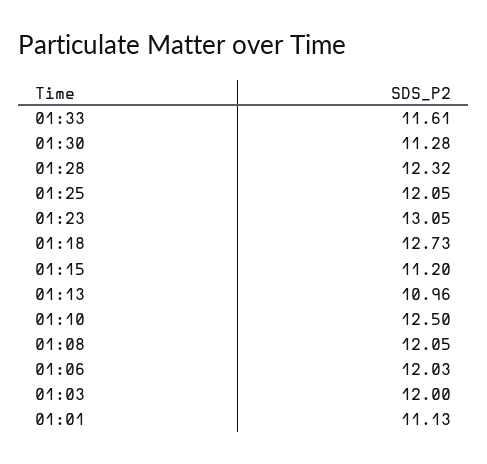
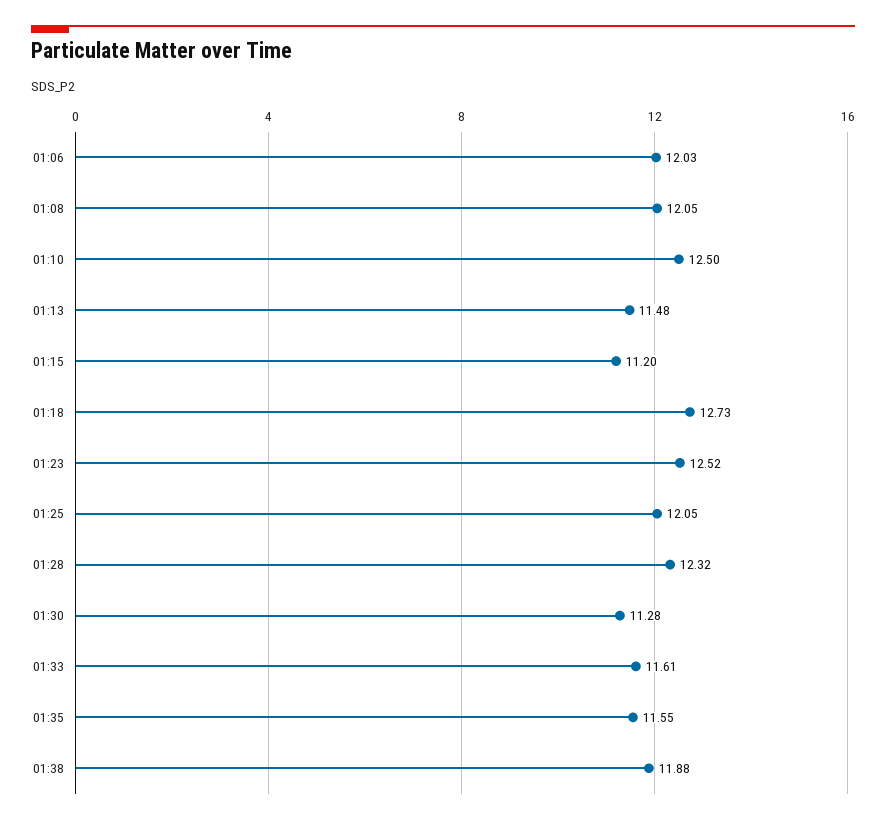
01:23: 13.05 -> 12.52
01:13: 10.96 -> 11.48
01:03: 12 -> none
01:01: 11.13 -> none
01:35: none -> 11.55
01:38: none -> 11.88

